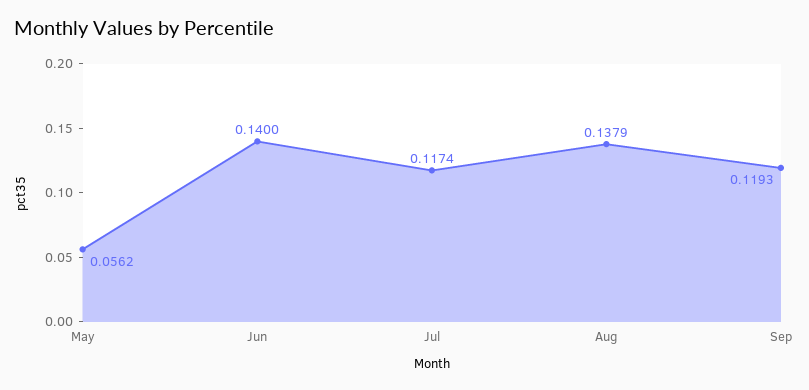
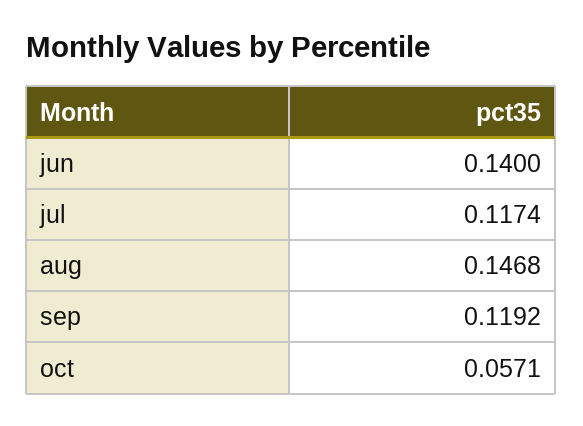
May: 0.0562 -> none
Aug: 0.1379 -> 0.1468
Sep: 0.1193 -> 0.1192
oct: none -> 0.0571

